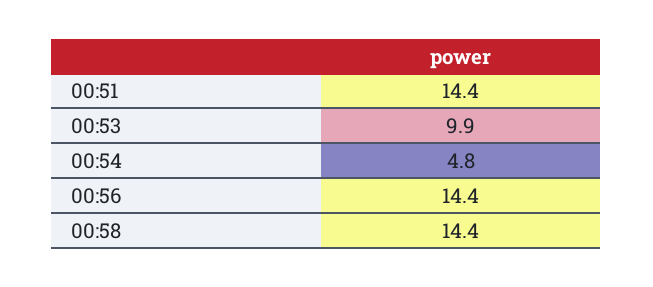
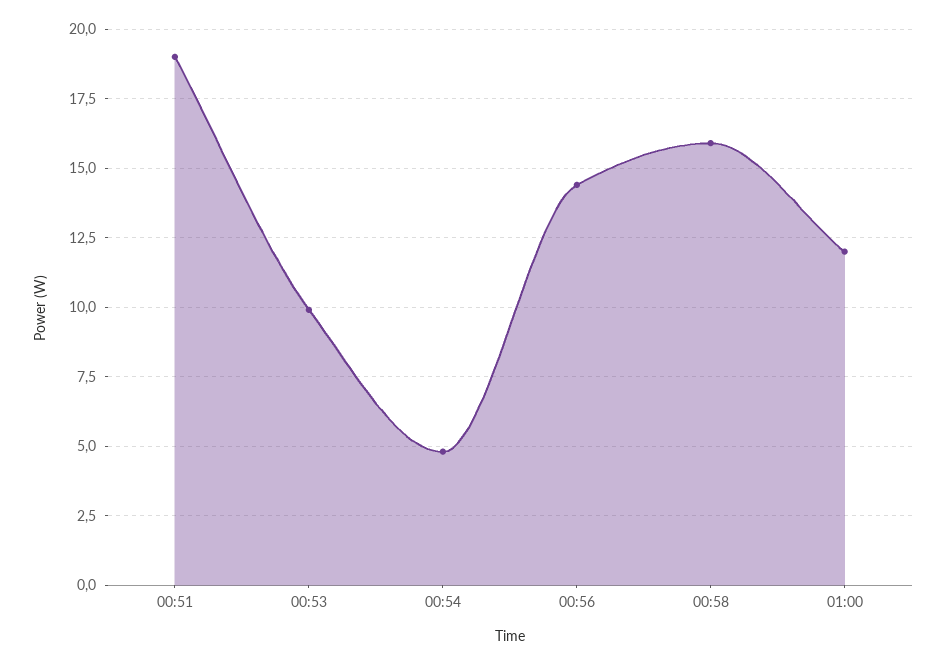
00:51: 14.4 -> 19
00:58: 14.4 -> 16
01:00: none -> 12

